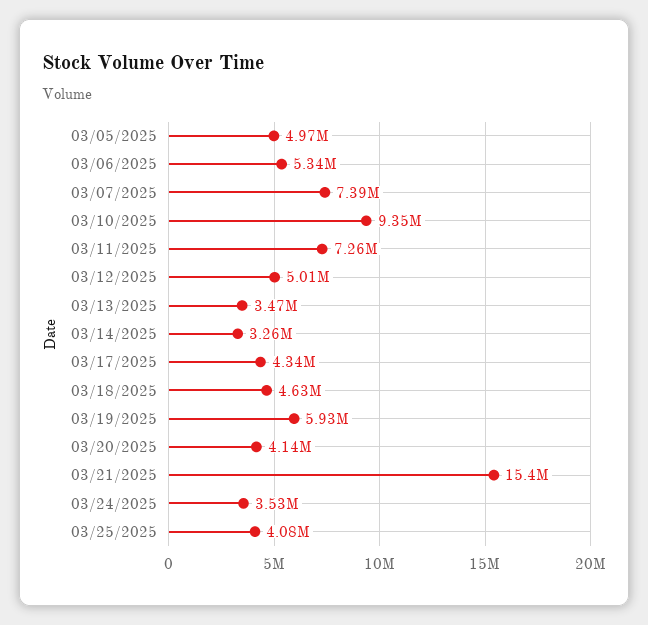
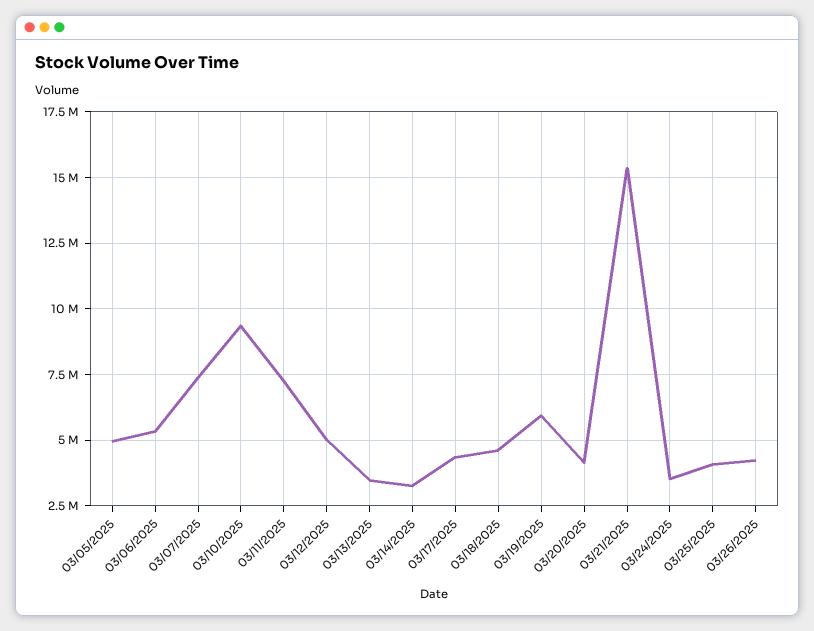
03/26/2025: none -> 4250000

